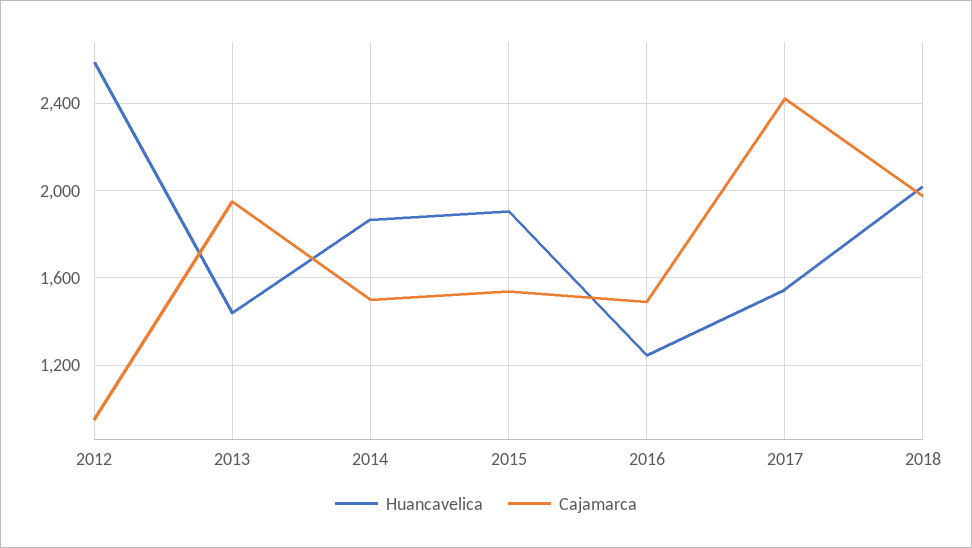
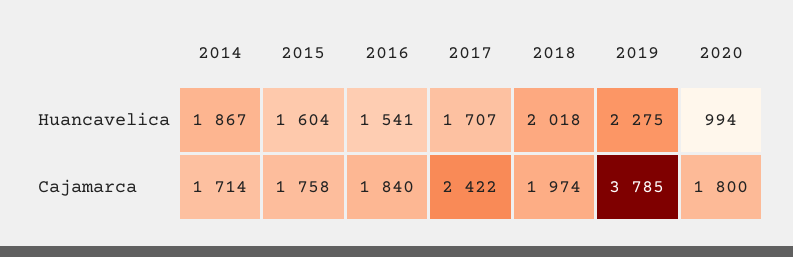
Huancavelica, 2012: 2600 -> none
Cajamarca, 2012: 950 -> none
Huancavelica, 2013: 1450 -> none
Cajamarca, 2013: 1950 -> none
Cajamarca, 2014: 1500 -> 1714
Huancavelica, 2015: 1900 -> 1604
Cajamarca, 2015: 1550 -> 1758
Huancavelica, 2016: 1250 -> 1541
Cajamarca, 2016: 1500 -> 1840
Huancavelica, 2017: 1550 -> 1707
Huancavelica, 2019: none -> 2275
Huancavelica, 2020: none -> 994
Cajamarca, 2019: none -> 3785
Cajamarca, 2020: none -> 1800

